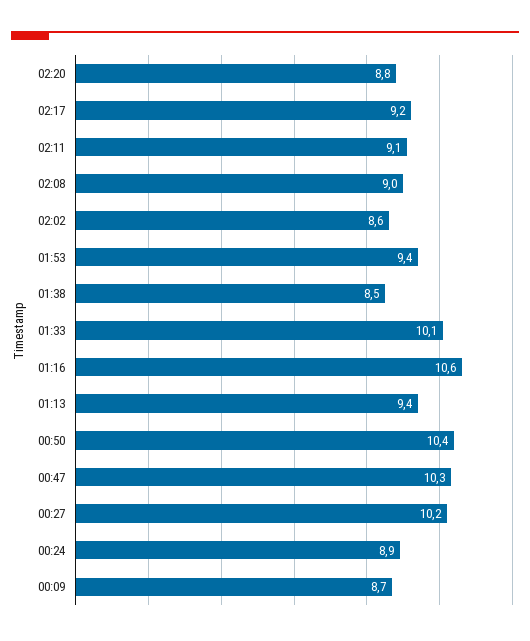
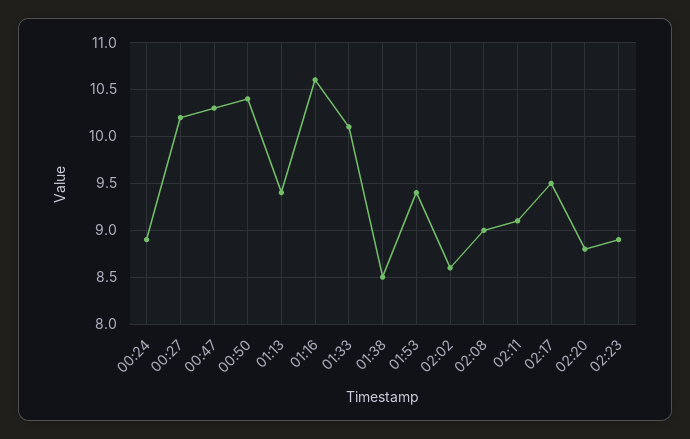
02:17: 9.2 -> 9.5
00:09: 8.7 -> none
02:23: none -> 8.9

